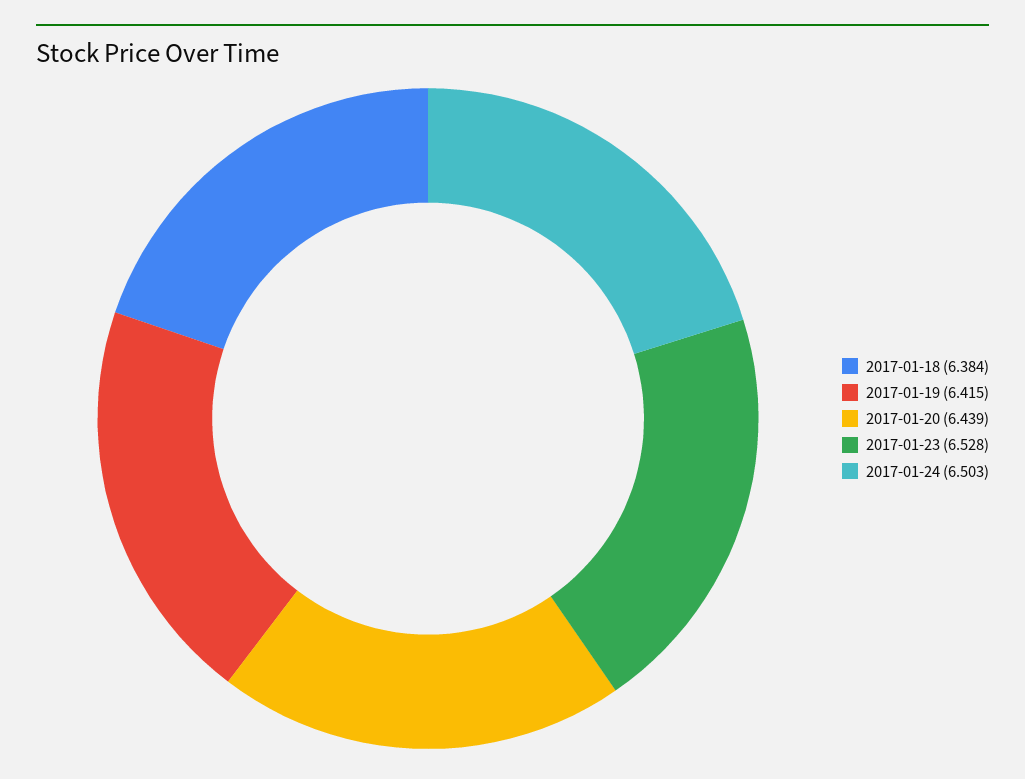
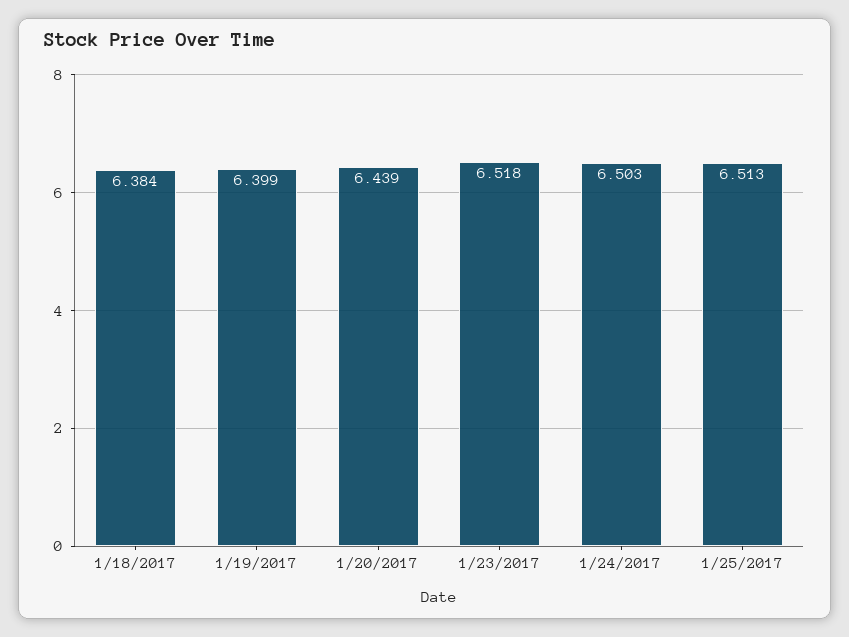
2017-01-19: 6.415 -> 6.399
2017-01-23: 6.528 -> 6.518
1/25/2017: none -> 6.513

